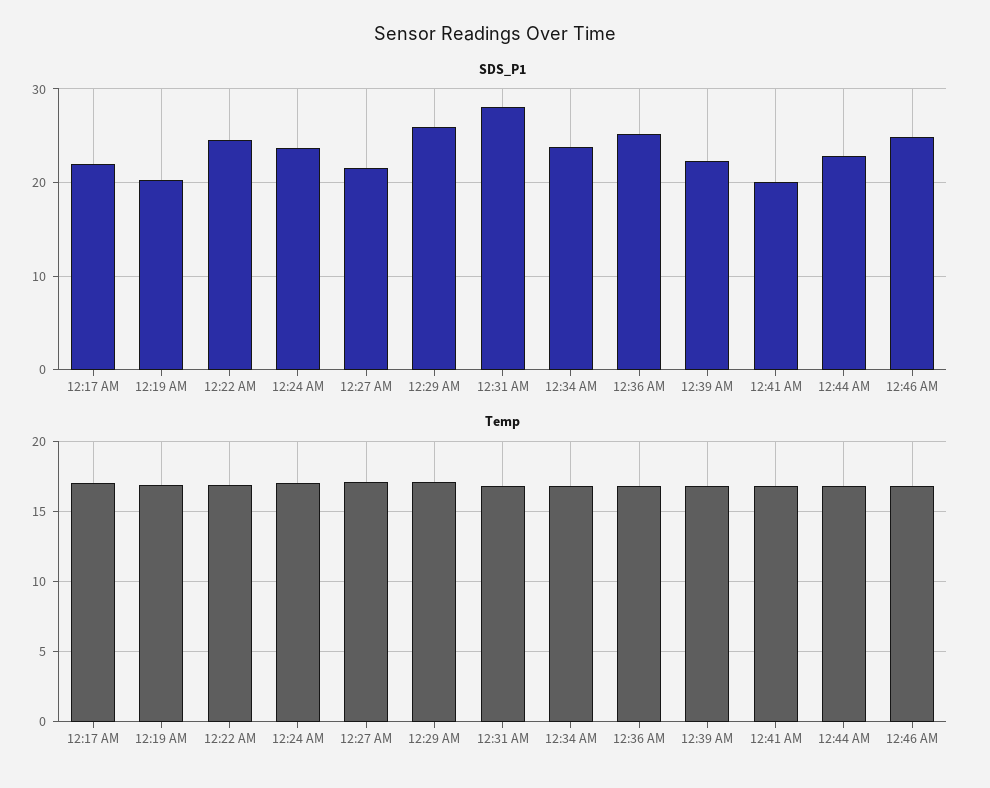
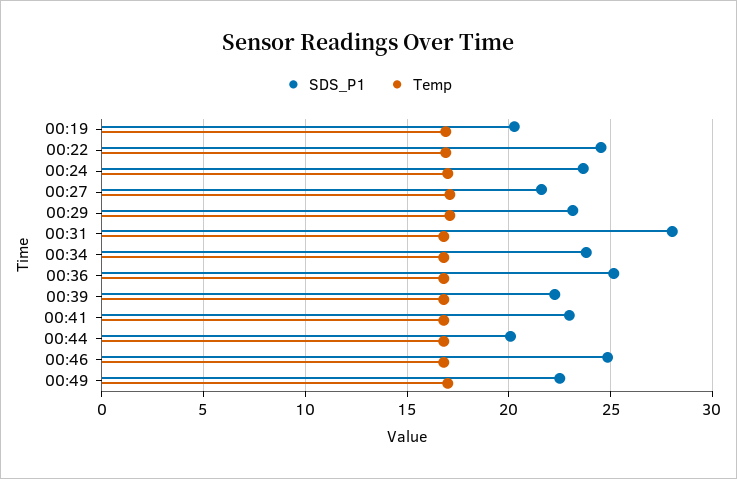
SDS_P1, 12:17 AM: 22 -> none
SDS_P1, 12:29 AM: 26 -> 23
SDS_P1, 12:41 AM: 20 -> 23
SDS_P1, 12:44 AM: 23 -> 20
Temp, 12:17 AM: 17 -> none
SDS_P1, 00:49: none -> 22.5
Temp, 00:49: none -> 17

